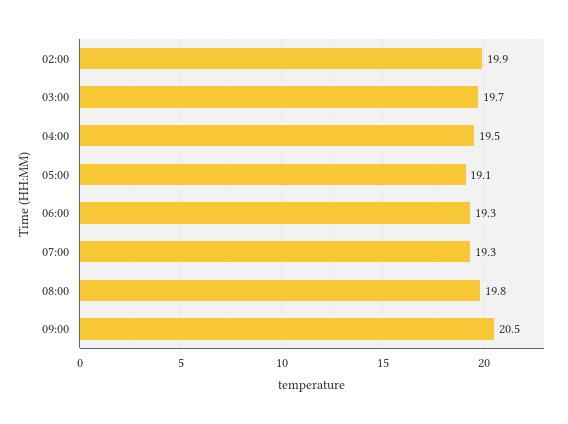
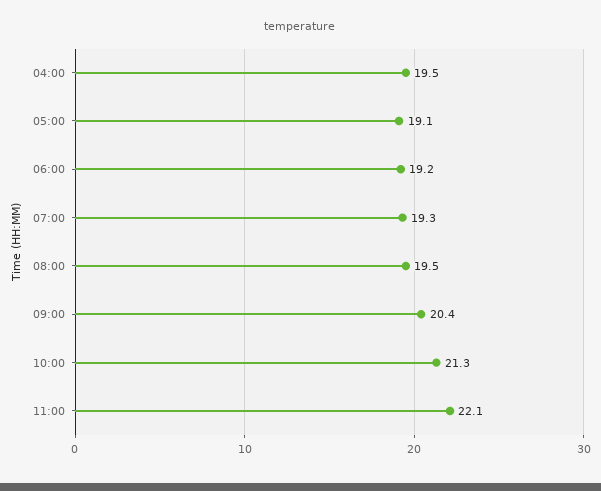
02:00: 19.9 -> none
03:00: 19.7 -> none
06:00: 19.3 -> 19.2
08:00: 19.8 -> 19.5
09:00: 20.5 -> 20.4
10:00: none -> 21.3
11:00: none -> 22.1

